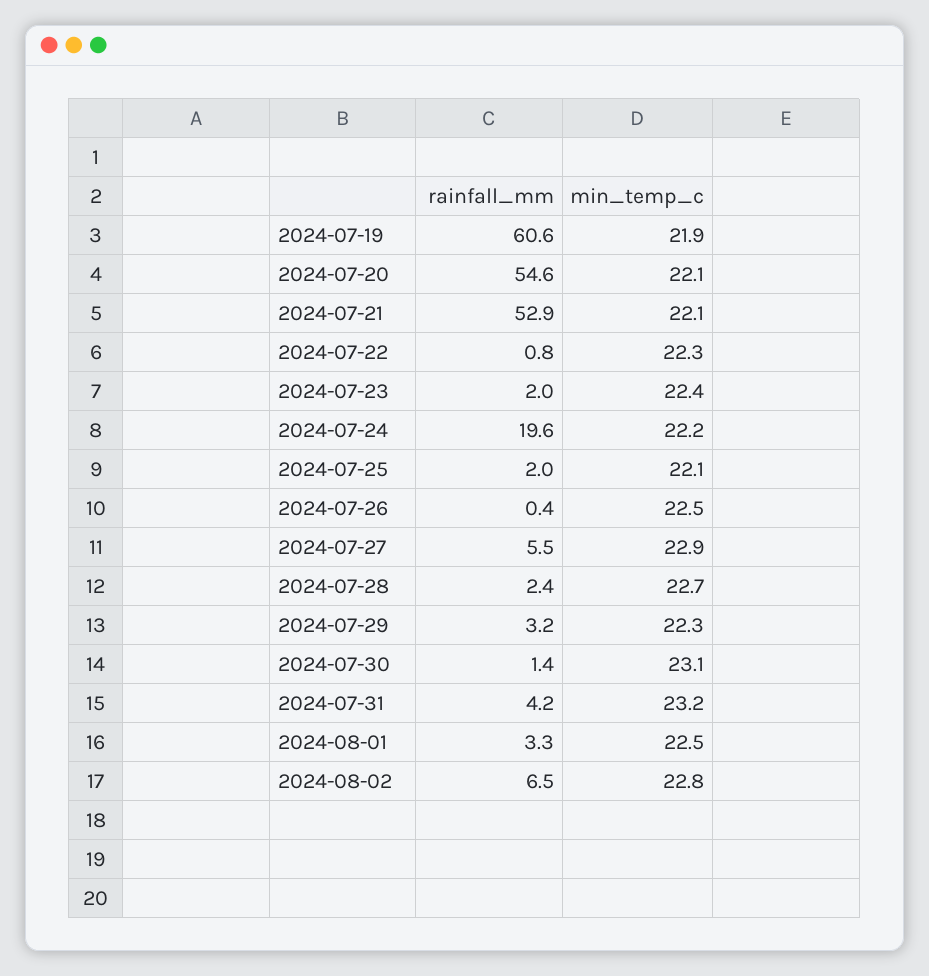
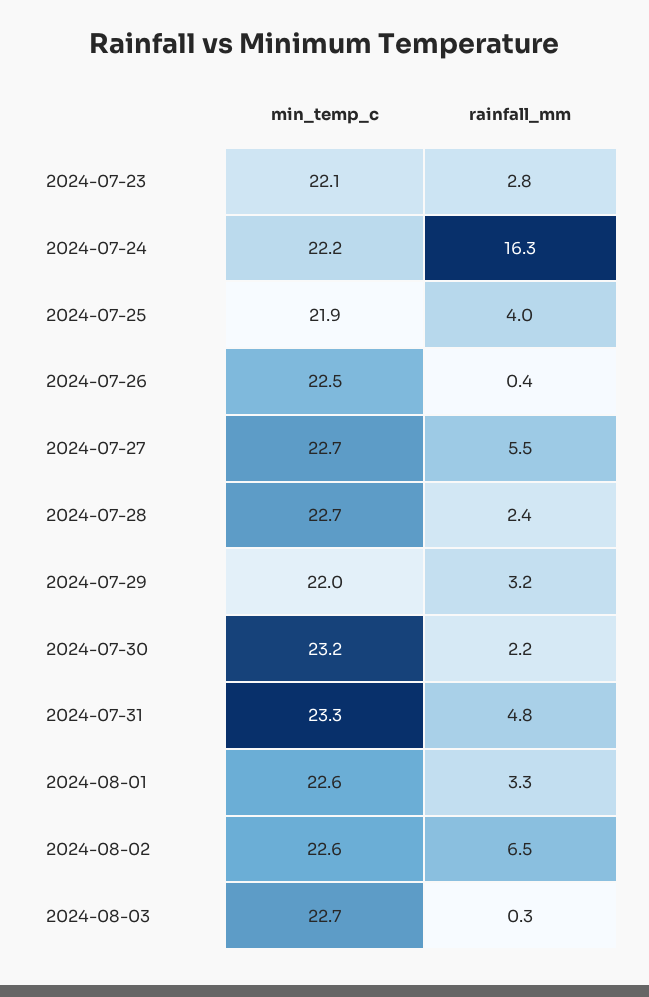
rainfall_mm, 2024-07-19: 60.6 -> none
min_temp_c, 2024-07-19: 21.9 -> none
rainfall_mm, 2024-07-20: 54.6 -> none
min_temp_c, 2024-07-20: 22.1 -> none
rainfall_mm, 2024-07-21: 52.9 -> none
min_temp_c, 2024-07-21: 22.1 -> none
rainfall_mm, 2024-07-22: 0.8 -> none
min_temp_c, 2024-07-22: 22.3 -> none
rainfall_mm, 2024-07-23: 2 -> 2.8
min_temp_c, 2024-07-23: 22.4 -> 22.1
rainfall_mm, 2024-07-24: 19.6 -> 16.3
rainfall_mm, 2024-07-25: 2 -> 4
min_temp_c, 2024-07-25: 22.1 -> 21.9
min_temp_c, 2024-07-27: 22.9 -> 22.7
min_temp_c, 2024-07-29: 22.3 -> 22
rainfall_mm, 2024-07-30: 1.4 -> 2.2
min_temp_c, 2024-07-30: 23.1 -> 23.2
rainfall_mm, 2024-07-31: 4.2 -> 4.8
min_temp_c, 2024-07-31: 23.2 -> 23.3
min_temp_c, 2024-08-01: 22.5 -> 22.6
min_temp_c, 2024-08-02: 22.8 -> 22.6
min_temp_c, 2024-08-03: none -> 22.7
rainfall_mm, 2024-08-03: none -> 0.3

